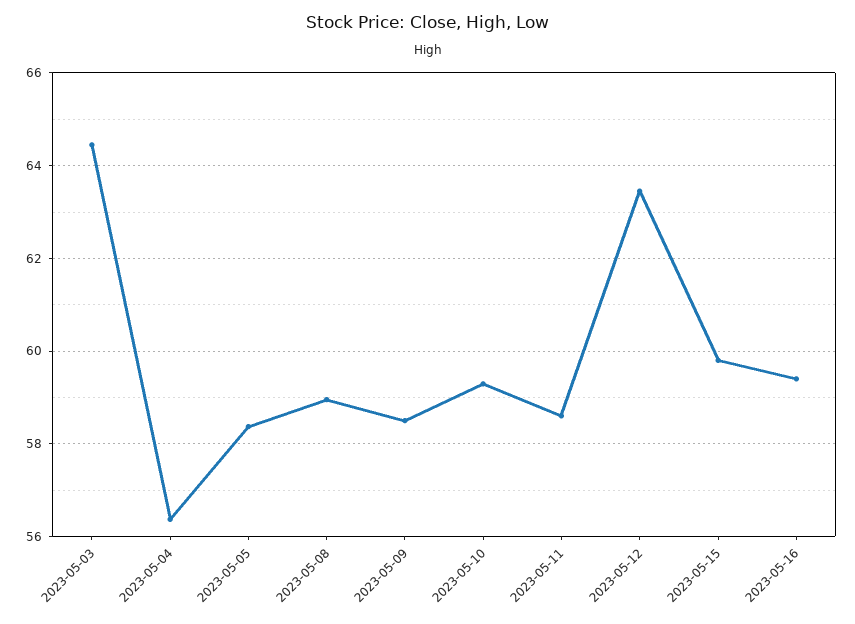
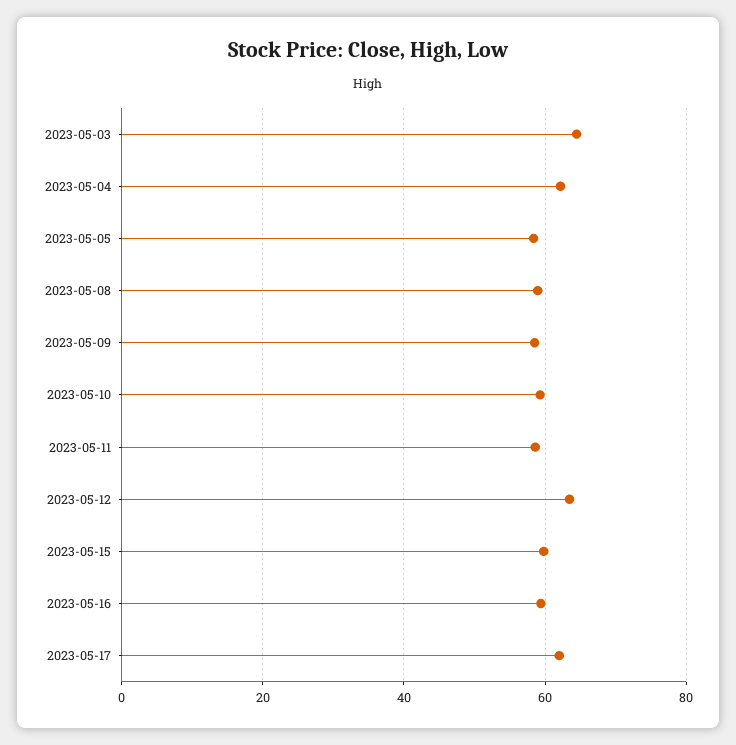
2023-05-04: 56.4 -> 62
2023-05-17: none -> 62

